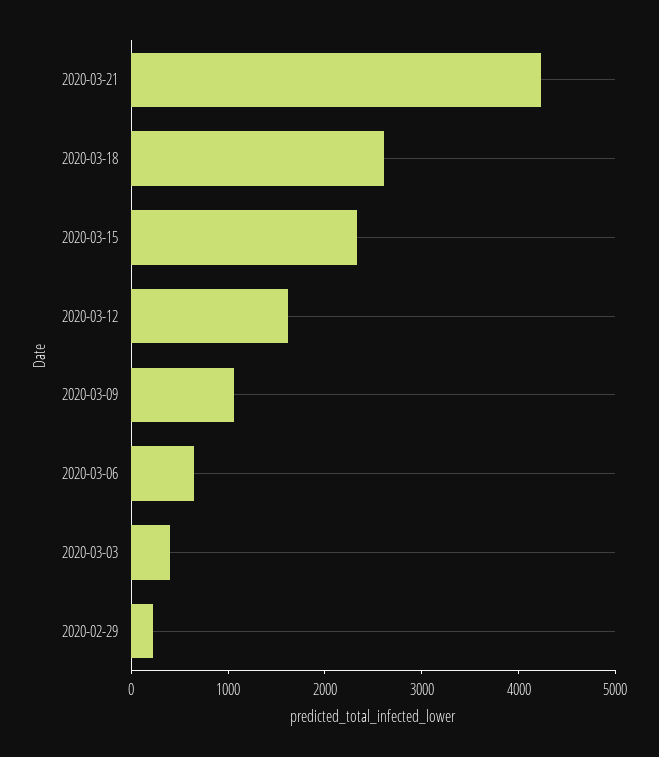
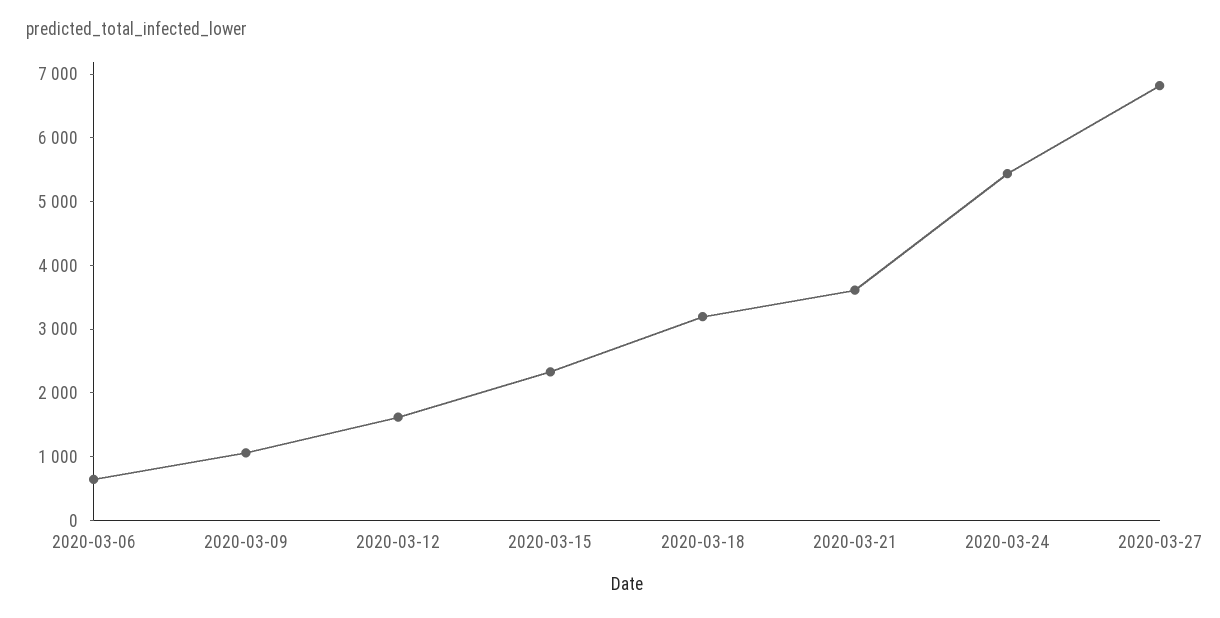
2020-03-21: 4200 -> 3600
2020-03-18: 2600 -> 3200
2020-03-03: 400 -> none
2020-02-29: 200 -> none
2020-03-24: none -> 5400
2020-03-27: none -> 6800

